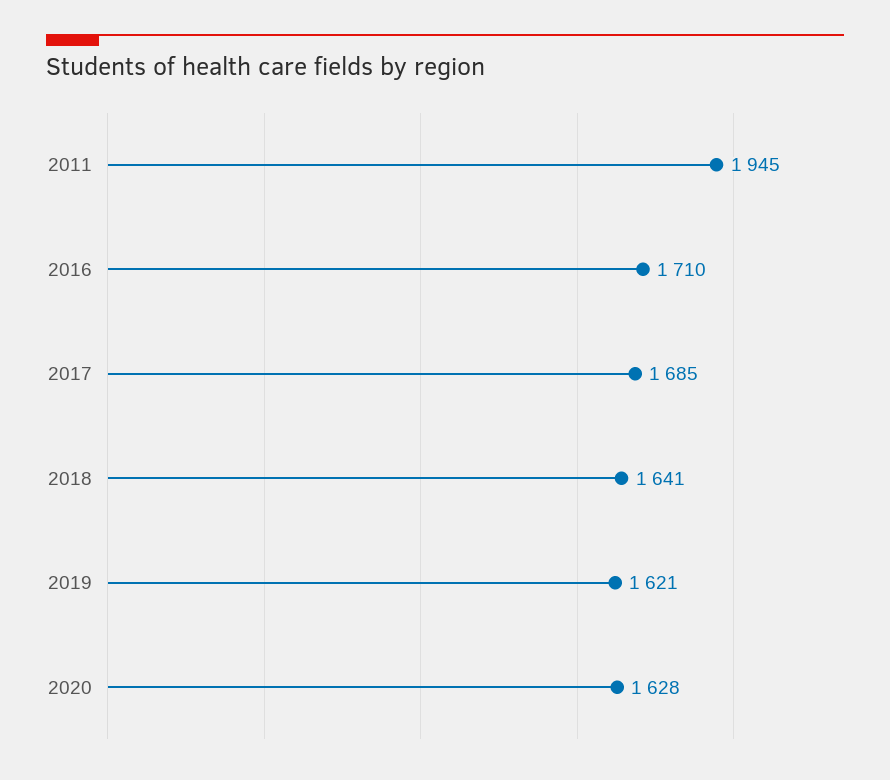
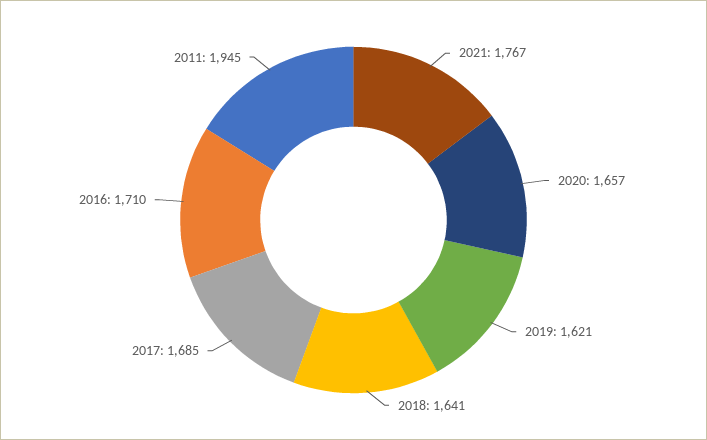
2020: 1628 -> 1657
2021: none -> 1767

